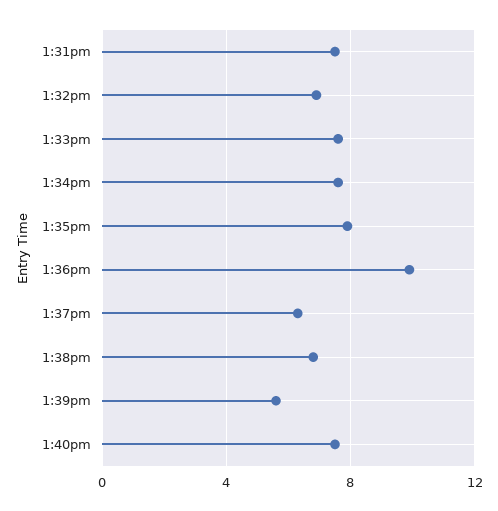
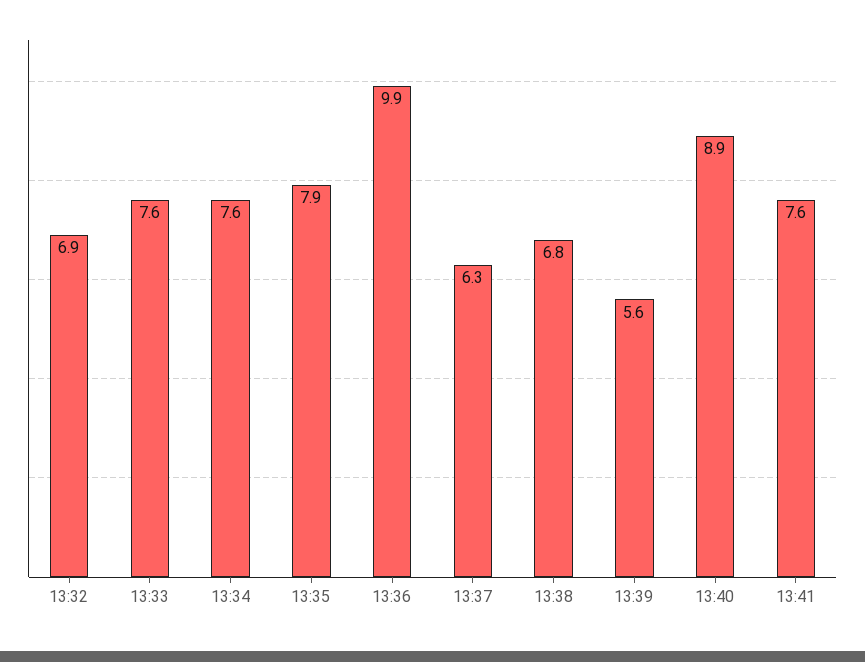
1:31pm: 7.5 -> none
1:40pm: 7.5 -> 8.9
13:41: none -> 7.6

